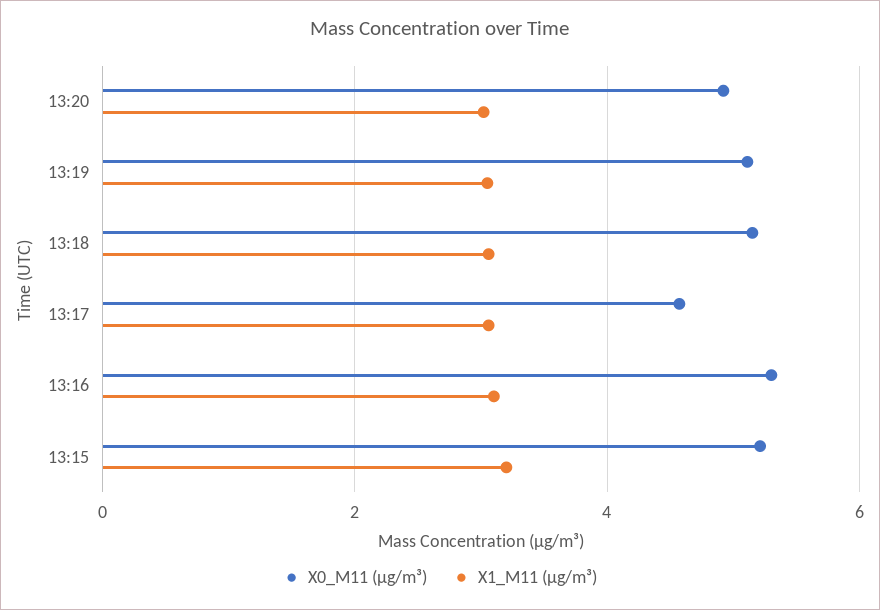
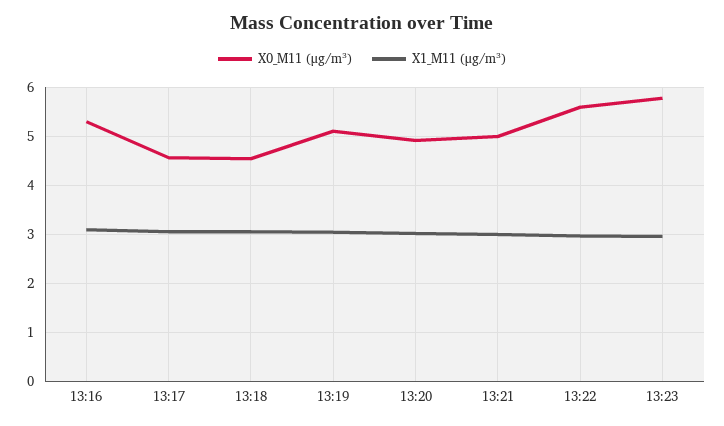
X0_M11 (μg/m³), 13:18: 5.2 -> 4.6
X0_M11 (μg/m³), 13:15: 5.2 -> none
X1_M11 (μg/m³), 13:15: 3.2 -> none
X0_M11 (μg/m³), 13:21: none -> 5
X1_M11 (μg/m³), 13:21: none -> 3
X0_M11 (μg/m³), 13:22: none -> 5.6
X1_M11 (μg/m³), 13:22: none -> 3
X0_M11 (μg/m³), 13:23: none -> 5.8
X1_M11 (μg/m³), 13:23: none -> 3

